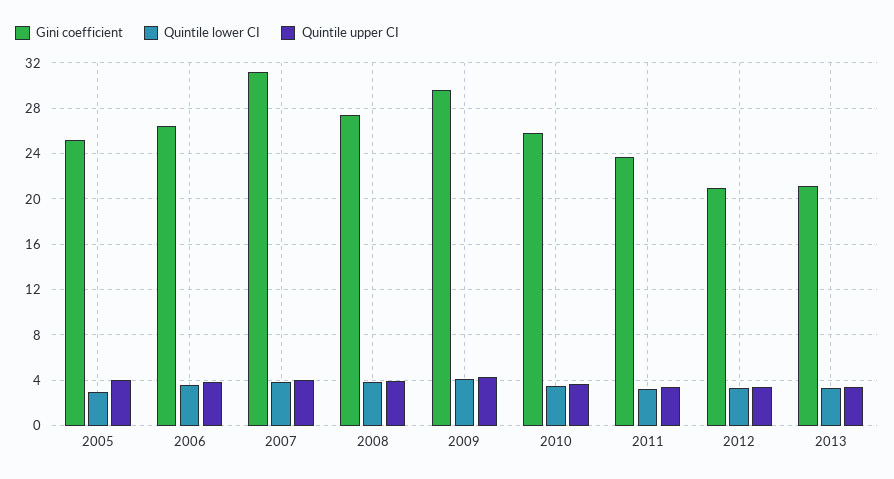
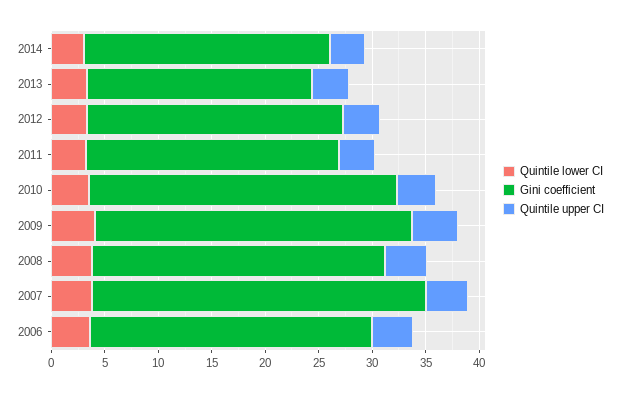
Gini coefficient, 2005: 25 -> none
Quintile lower CI, 2005: 3 -> none
Quintile upper CI, 2005: 4 -> none
Gini coefficient, 2010: 26 -> 29
Gini coefficient, 2012: 21 -> 24
Quintile lower CI, 2014: none -> 3
Gini coefficient, 2014: none -> 23
Quintile upper CI, 2014: none -> 3

